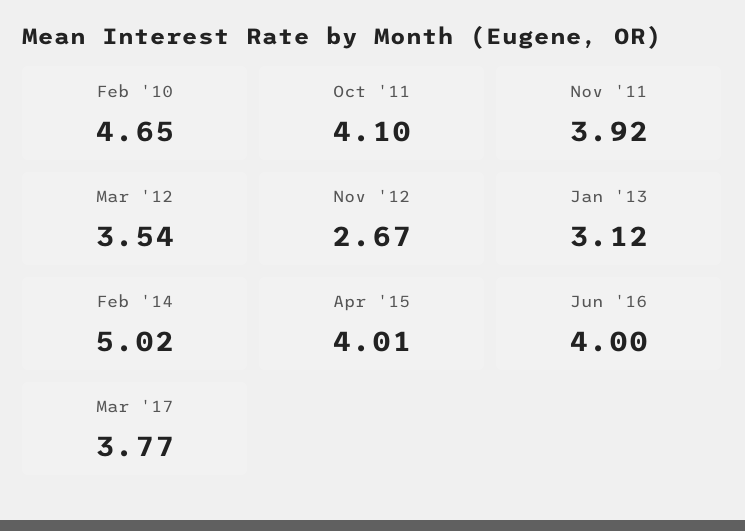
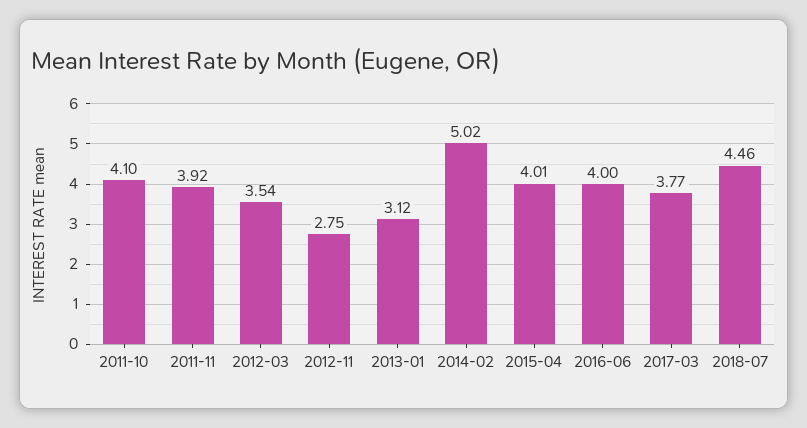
Feb '10: 4.65 -> none
Nov '12: 2.67 -> 2.75
2018-07: none -> 4.46

